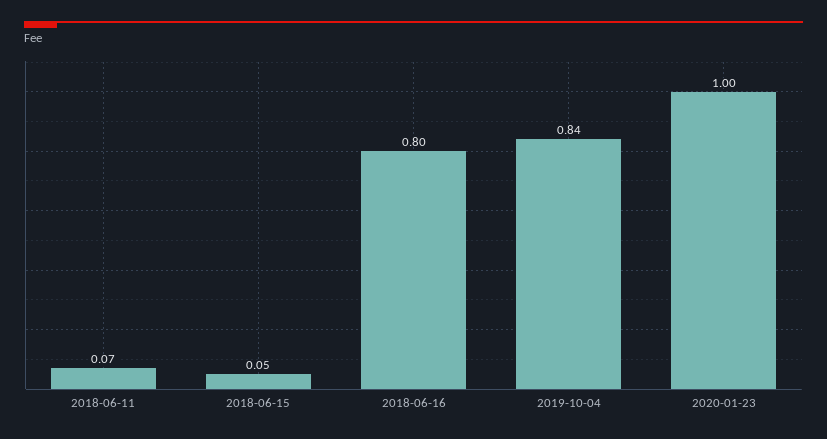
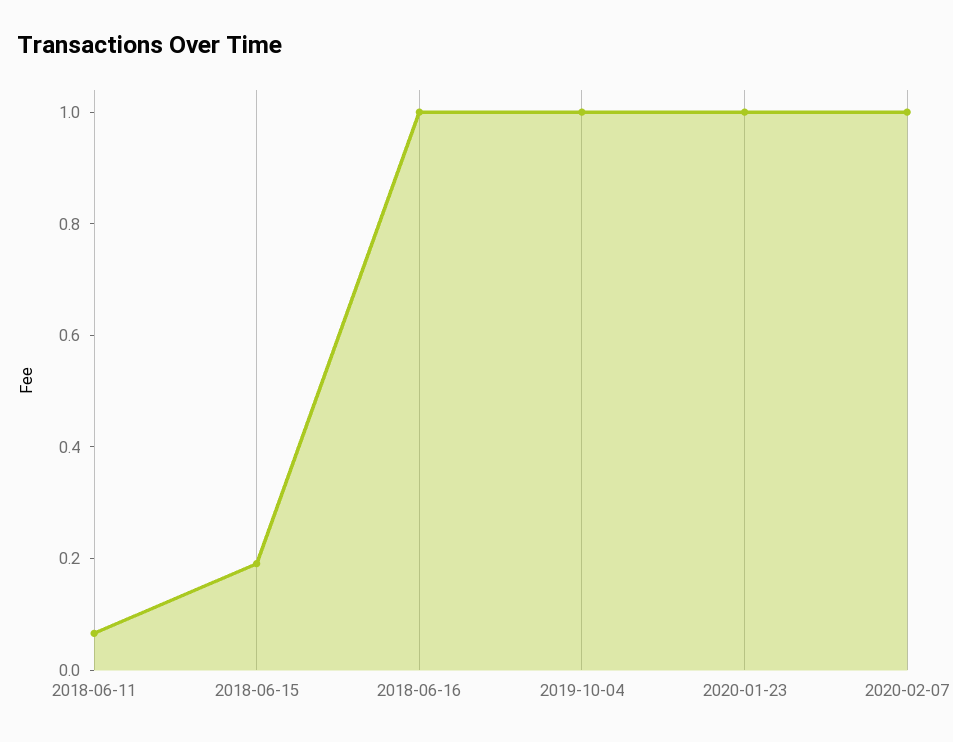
2018-06-15: 0.05 -> 0.2
2018-06-16: 0.8 -> 1
2019-10-04: 0.84 -> 1
2020-02-07: none -> 1

